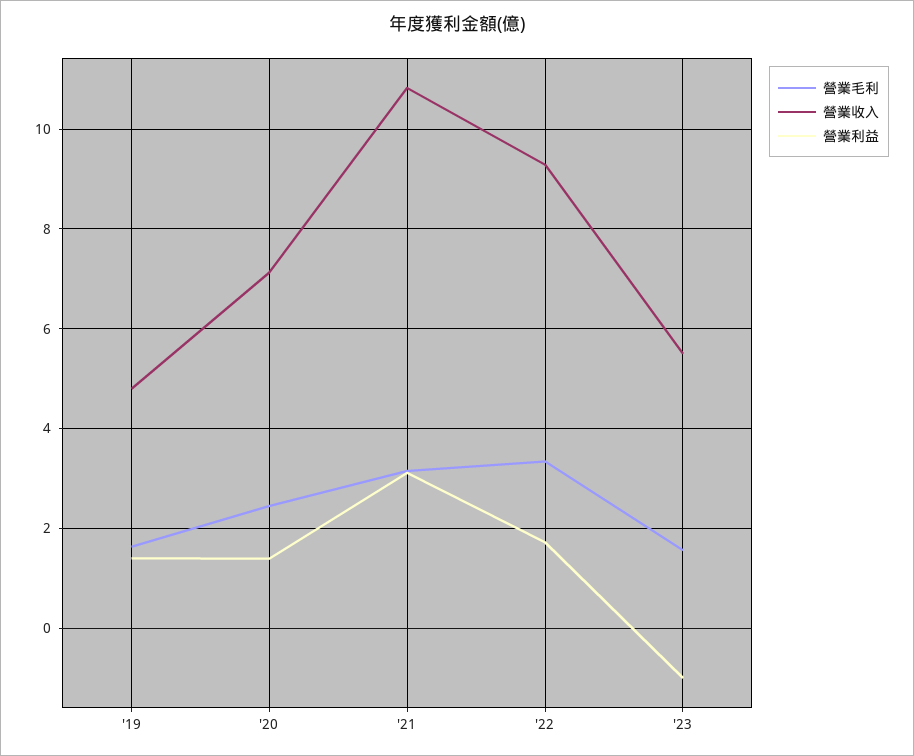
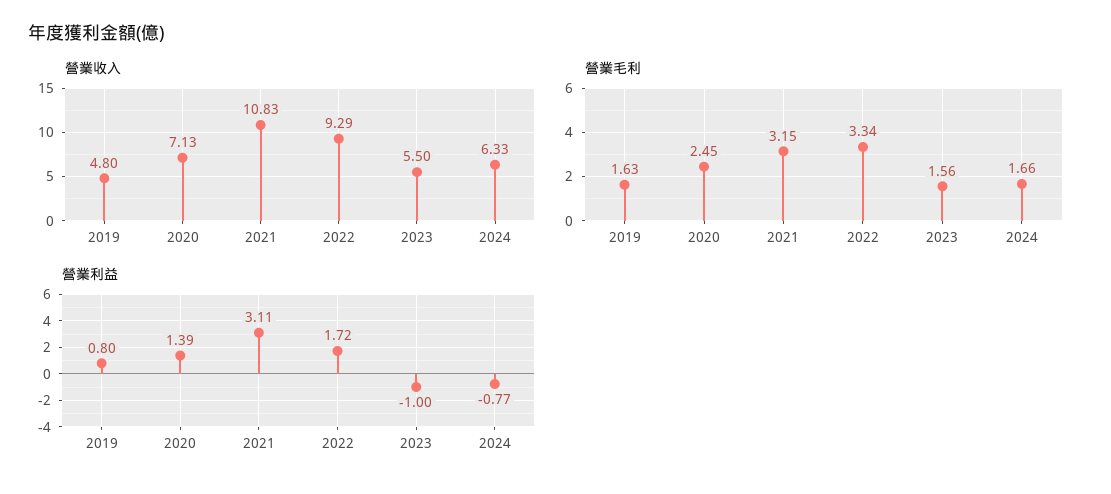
營業利益, '19: 1.4 -> 0.8
營業收入, 2024: none -> 6.33
營業毛利, 2024: none -> 1.66
營業利益, 2024: none -> -0.77

